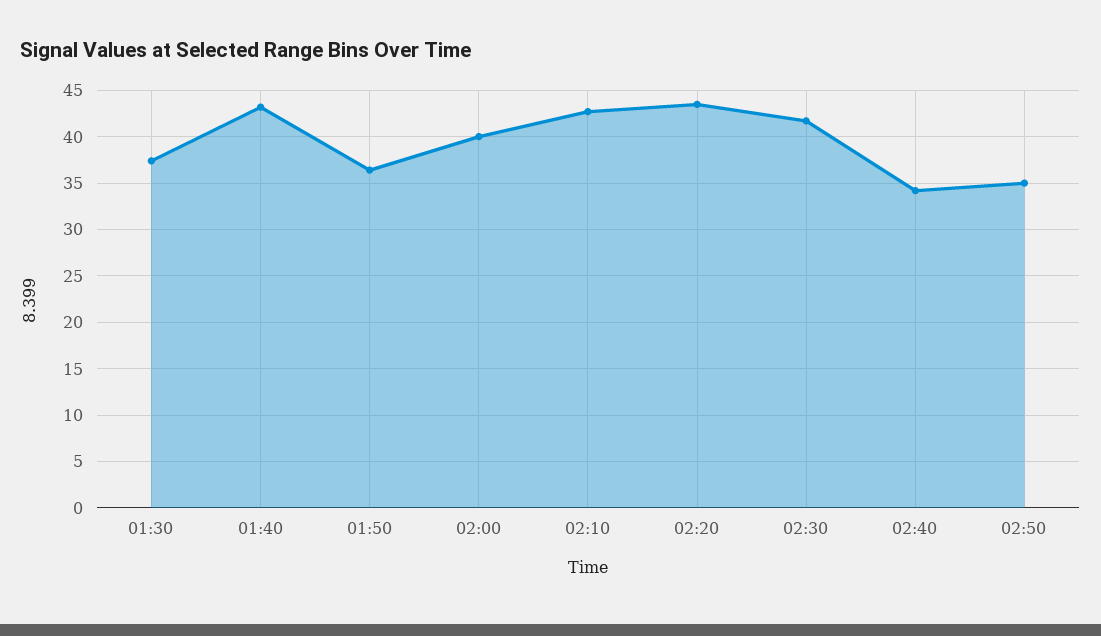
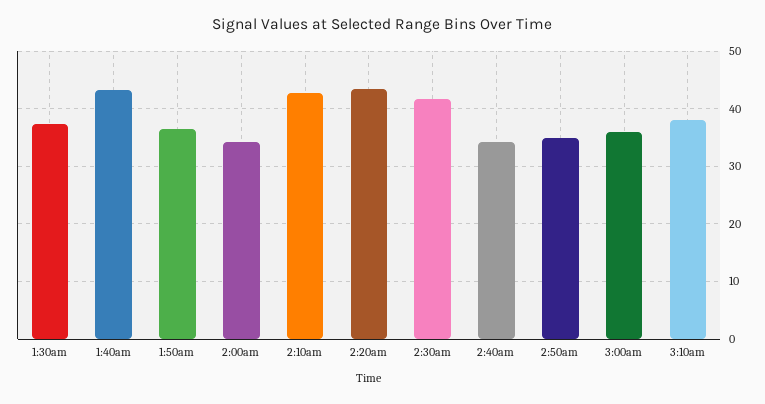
02:00: 40 -> 34
3:00am: none -> 36
3:10am: none -> 38

